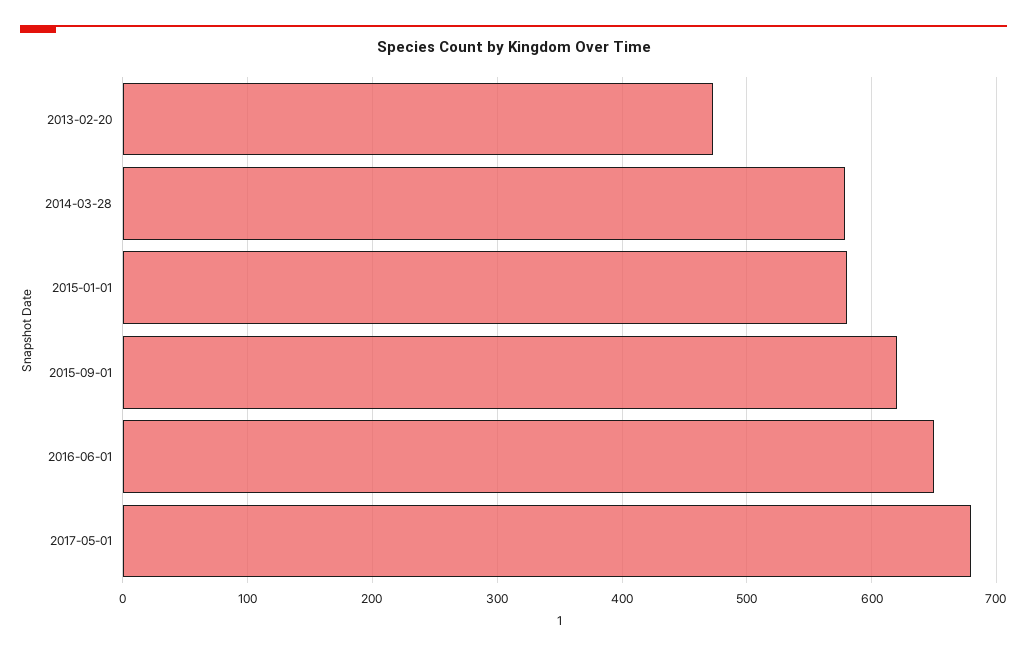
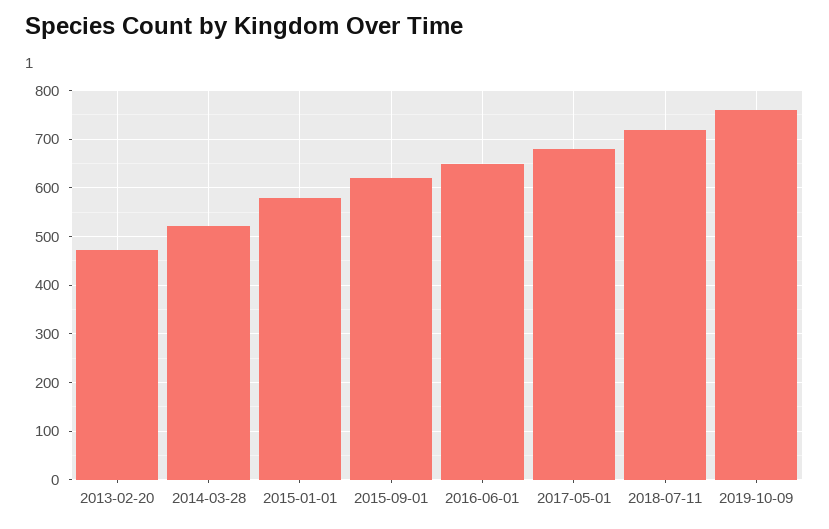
2014-03-28: 580 -> 520
2018-07-11: none -> 720
2019-10-09: none -> 760

